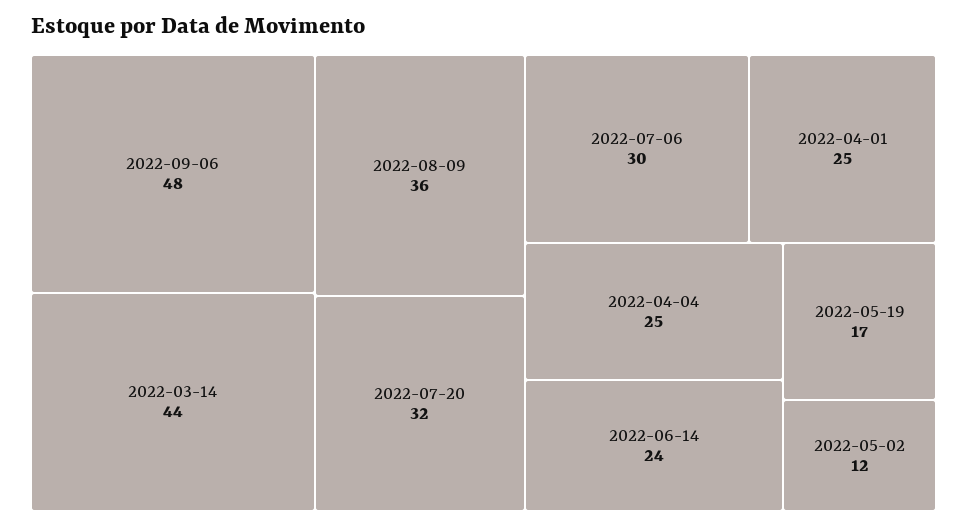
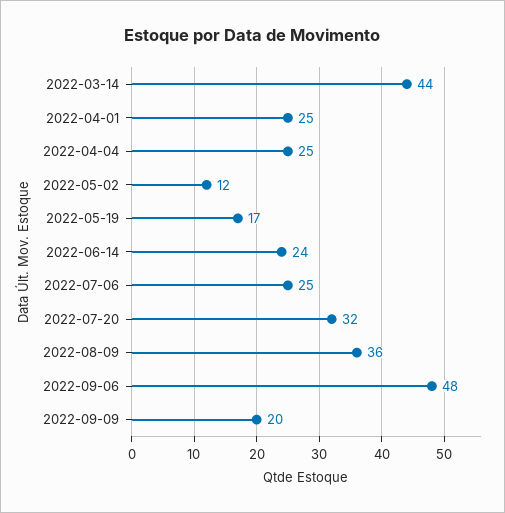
2022-07-06: 30 -> 25
2022-09-09: none -> 20

